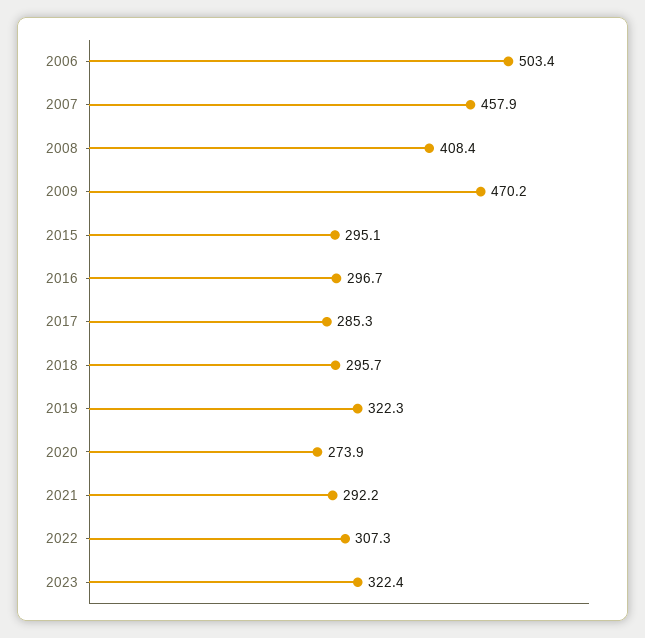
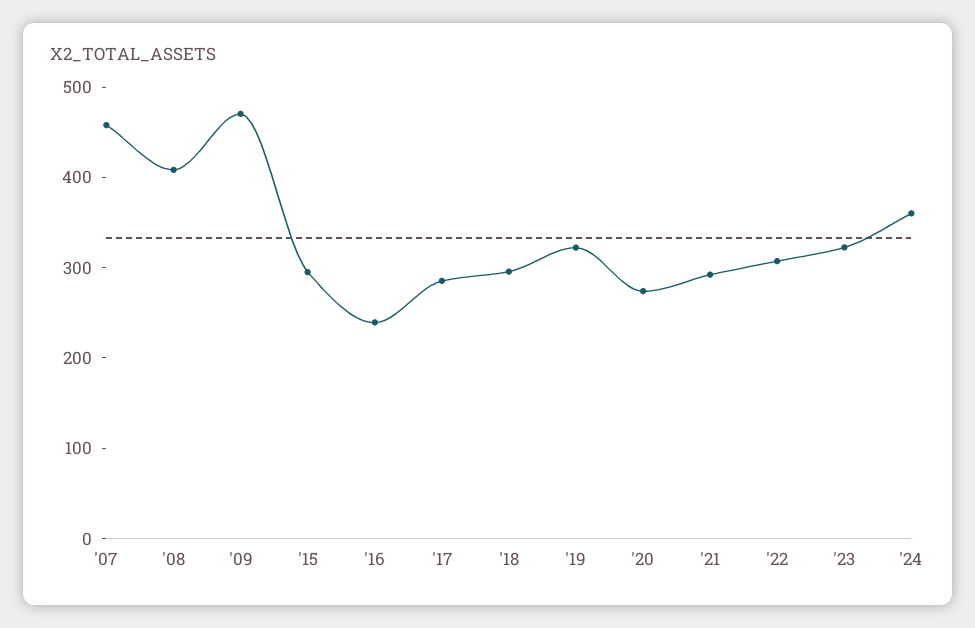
2006: 503.4 -> none
2016: 296.7 -> 240
'24: none -> 360

